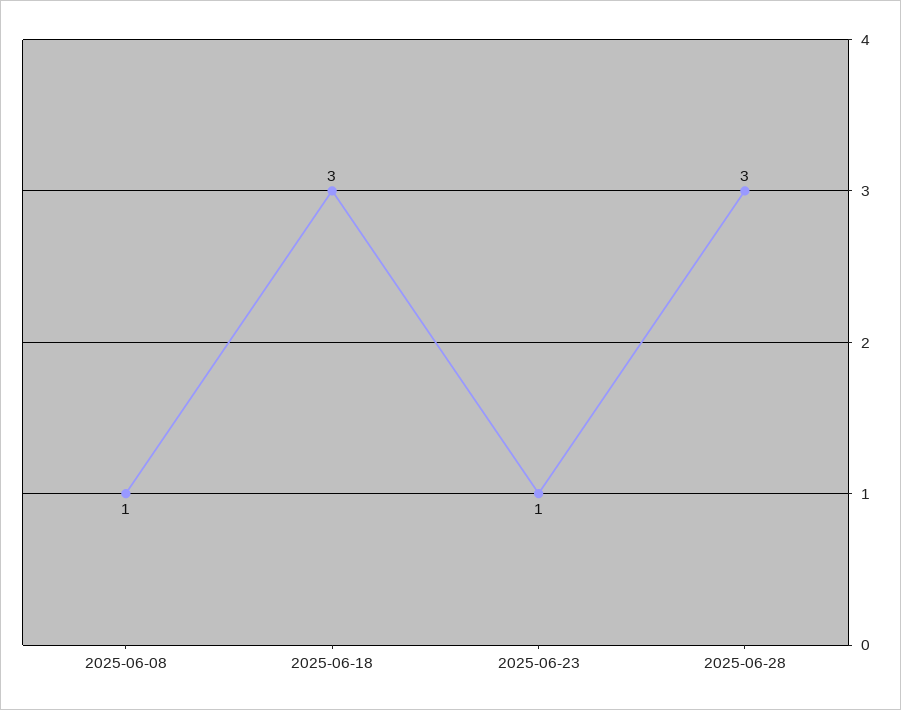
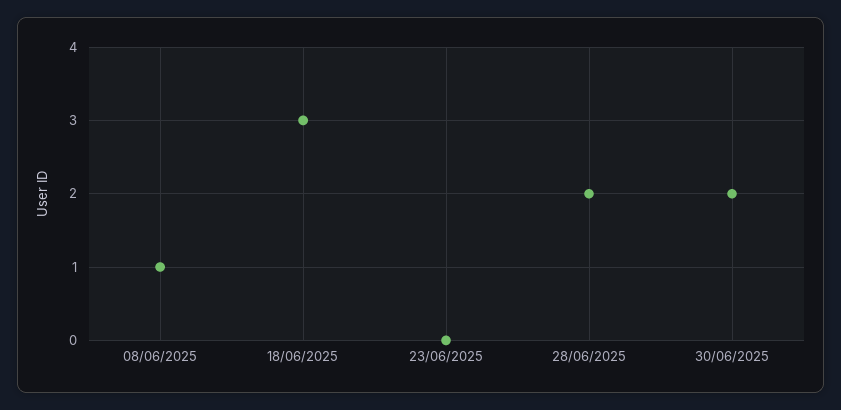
2025-06-23: 1 -> 0
2025-06-28: 3 -> 2
30/06/2025: none -> 2

